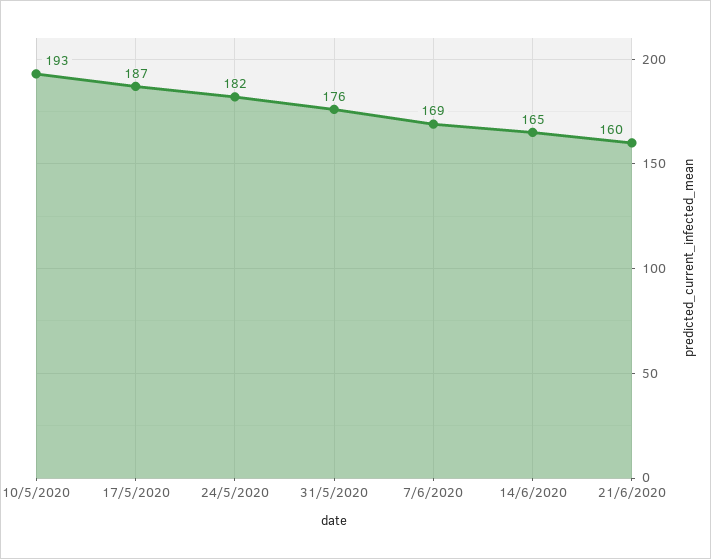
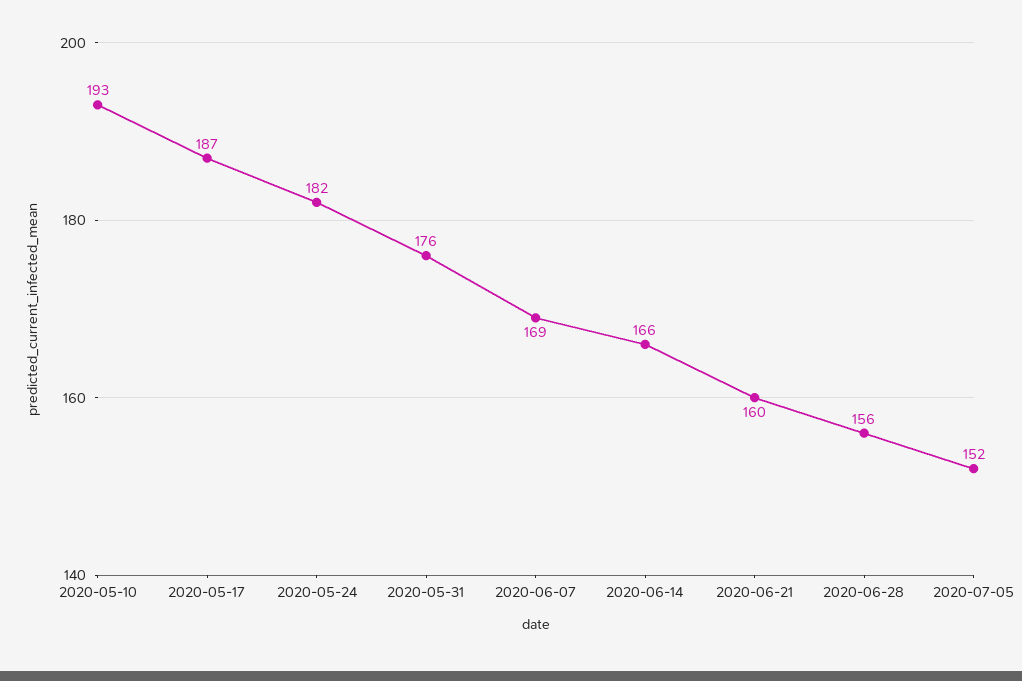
14/6/2020: 165 -> 166
2020-06-28: none -> 156
2020-07-05: none -> 152

